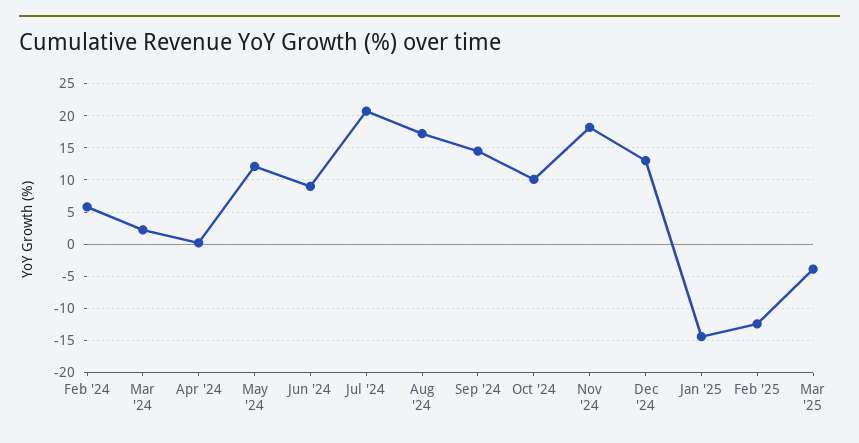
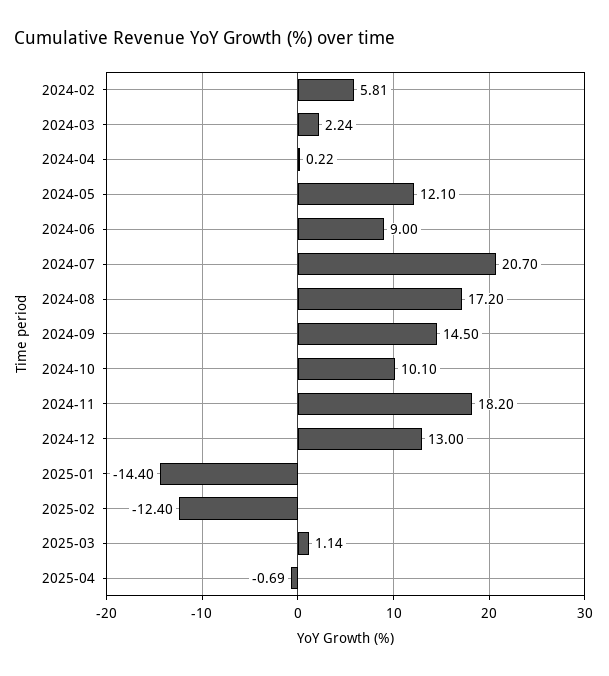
Mar '25: -4 -> 1.14
2025-04: none -> -0.69

